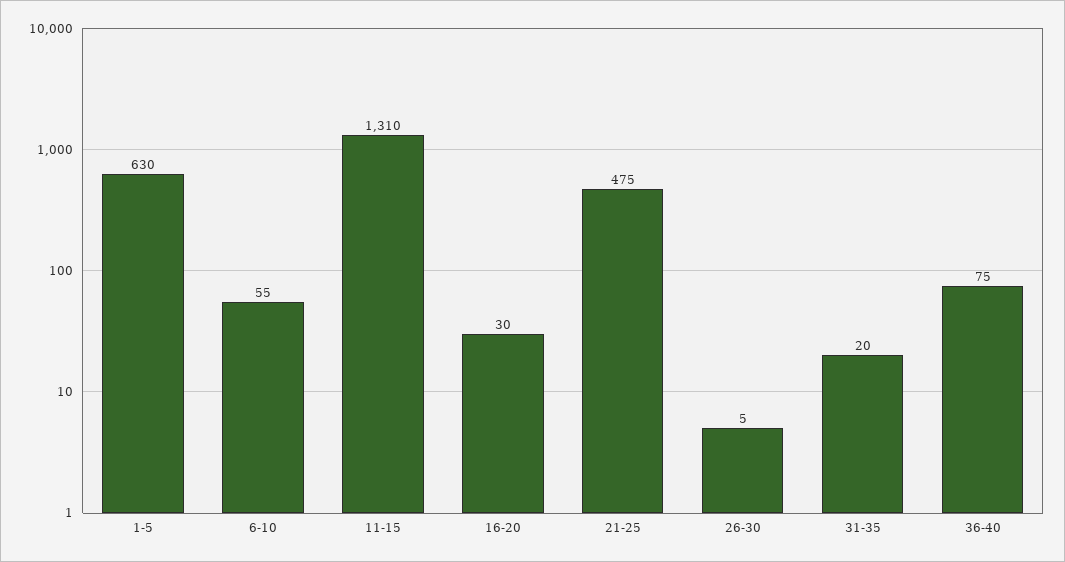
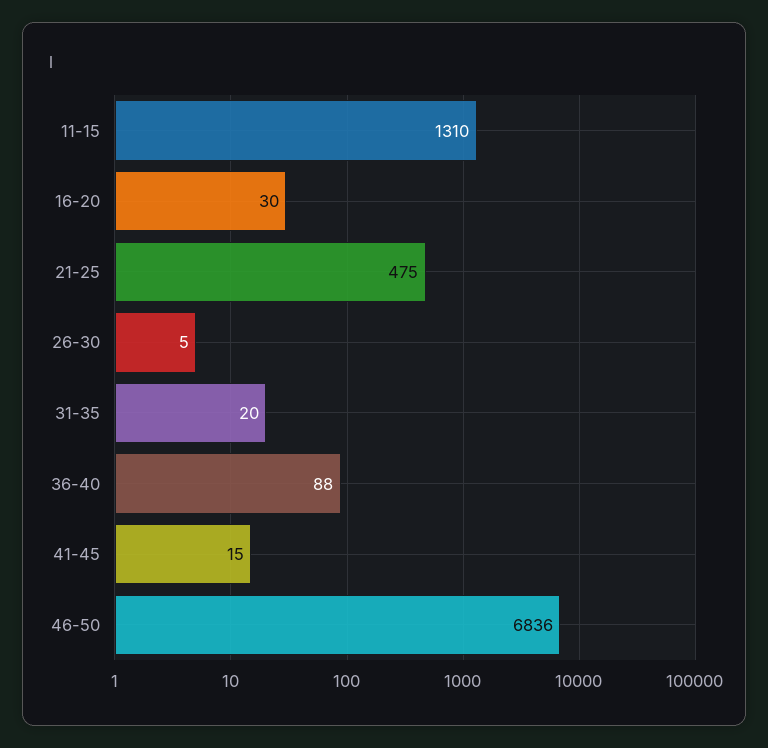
1-5: 630 -> none
6-10: 55 -> none
36-40: 75 -> 88
41-45: none -> 15
46-50: none -> 6836

